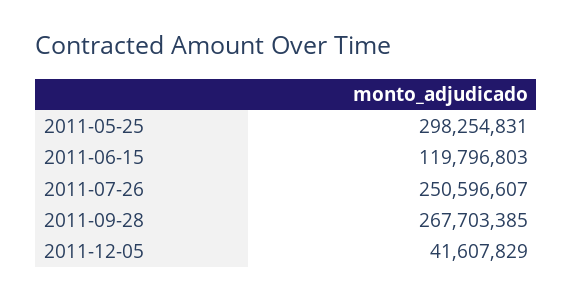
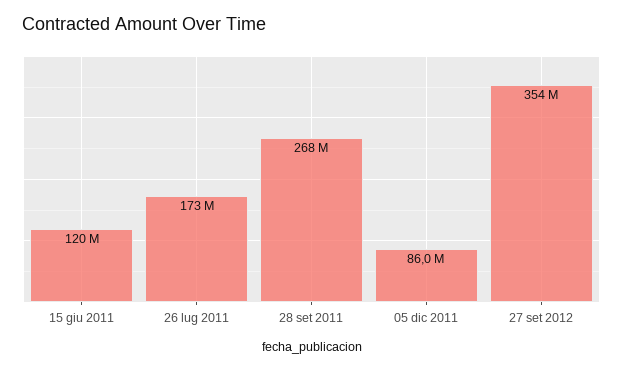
2011-05-25: 298254831 -> none
2011-07-26: 250596607 -> 173000000
2011-12-05: 41607829 -> 86000000
27 set 2012: none -> 354000000

